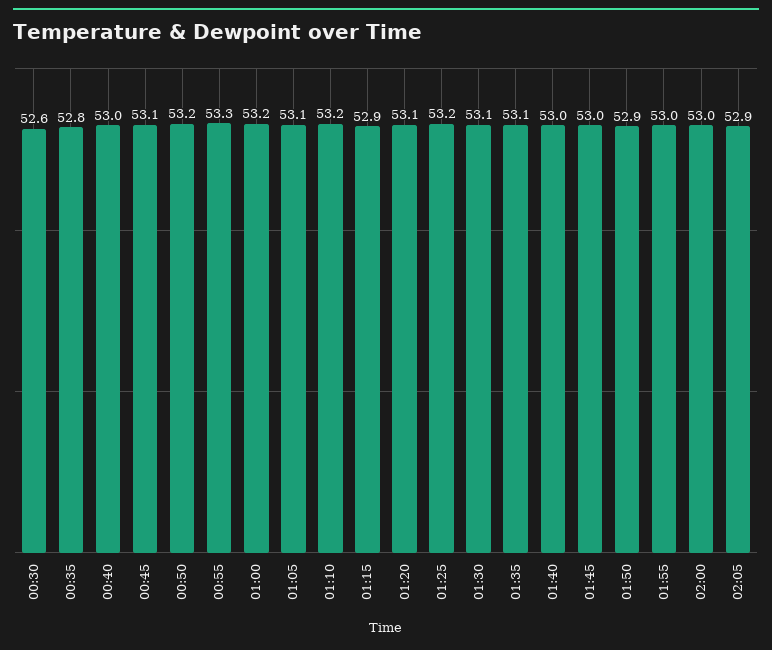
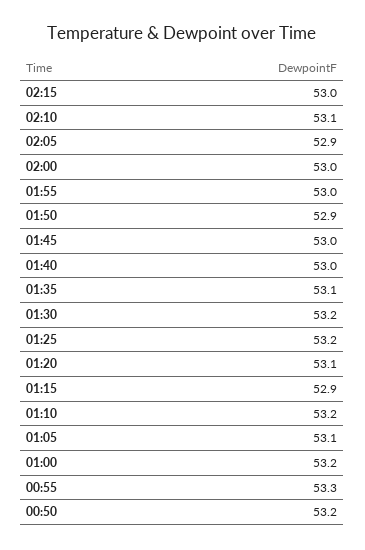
00:30: 52.6 -> none
00:35: 52.8 -> none
00:40: 53 -> none
00:45: 53.1 -> none
01:30: 53.1 -> 53.2
02:15: none -> 53
02:10: none -> 53.1

